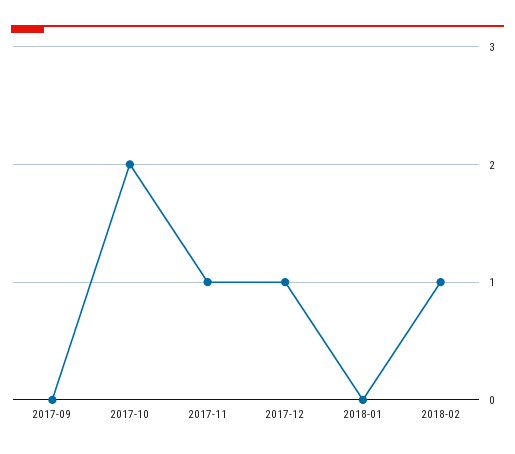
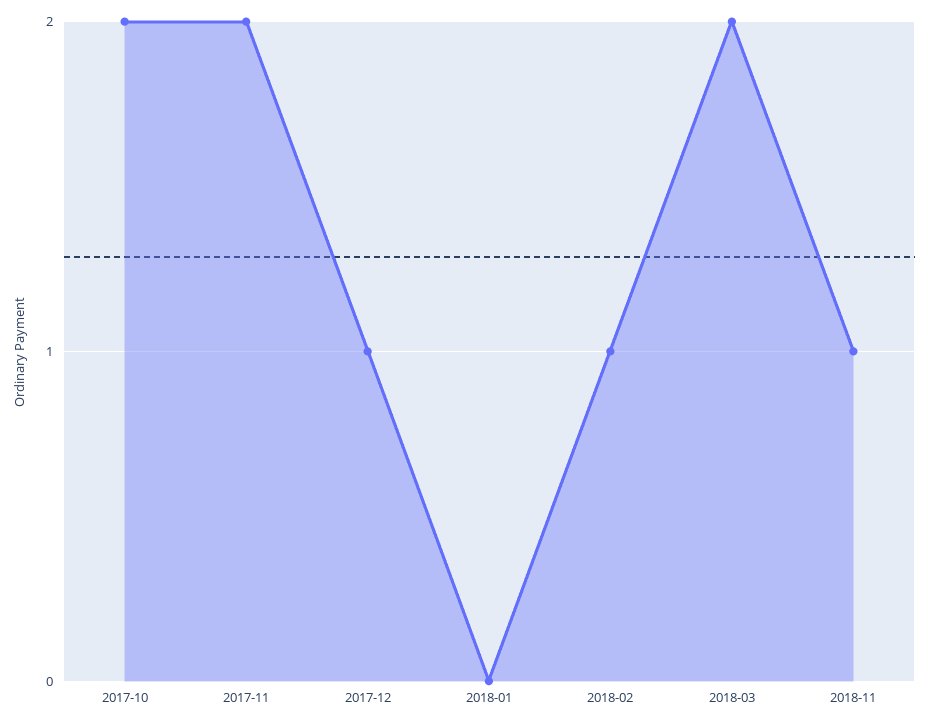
2017-09: 0 -> none
2017-11: 1 -> 2
2018-03: none -> 2
2018-11: none -> 1

